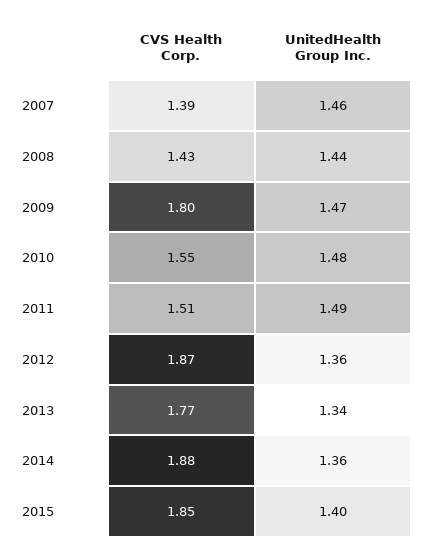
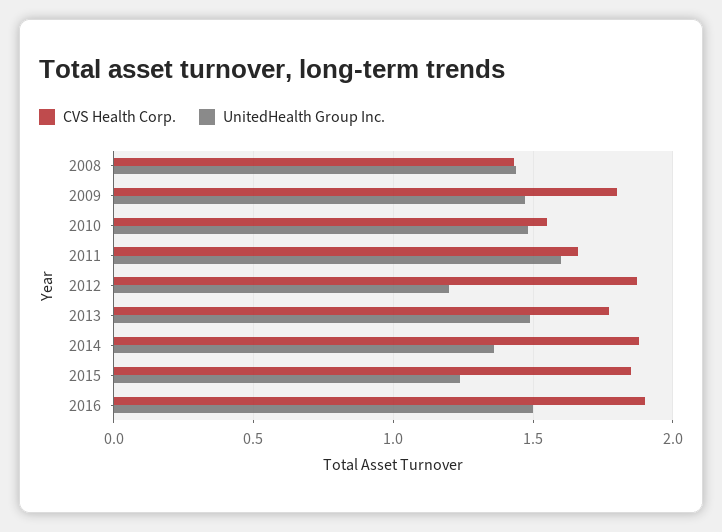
CVS Health Corp., 2007: 1.39 -> none
UnitedHealth Group Inc., 2007: 1.46 -> none
CVS Health Corp., 2011: 1.51 -> 1.65
UnitedHealth Group Inc., 2011: 1.49 -> 1.6
UnitedHealth Group Inc., 2012: 1.36 -> 1.2
UnitedHealth Group Inc., 2013: 1.34 -> 1.5
UnitedHealth Group Inc., 2015: 1.4 -> 1.25
CVS Health Corp., 2016: none -> 1.9
UnitedHealth Group Inc., 2016: none -> 1.5

